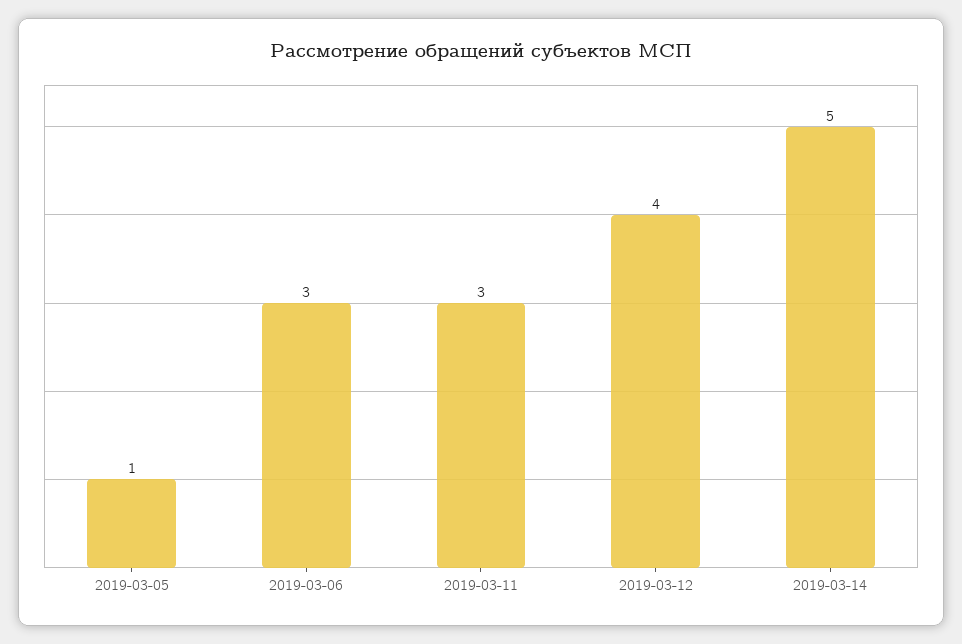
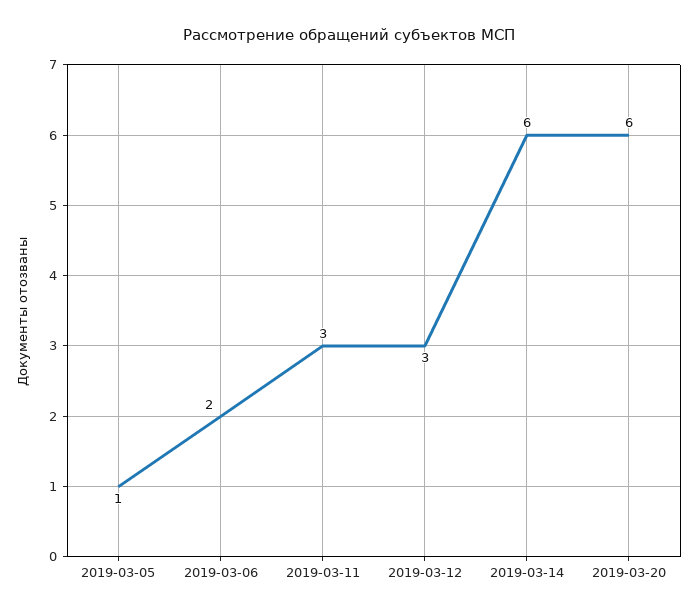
2019-03-06: 3 -> 2
2019-03-12: 4 -> 3
2019-03-14: 5 -> 6
2019-03-20: none -> 6

